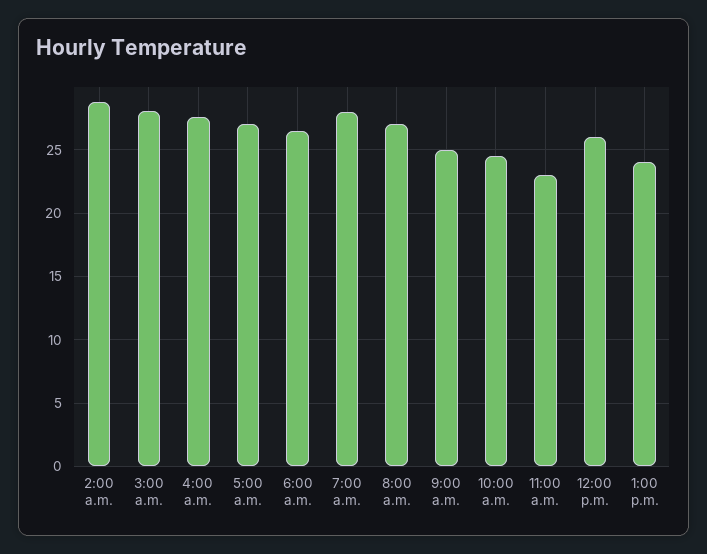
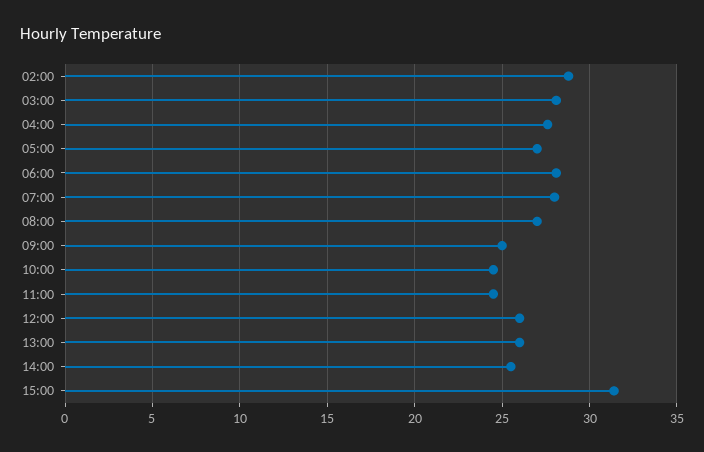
6:00 a.m.: 26.5 -> 28
11:00 a.m.: 23 -> 24.5
1:00 p.m.: 24 -> 26
14:00: none -> 25.5
15:00: none -> 31.5

